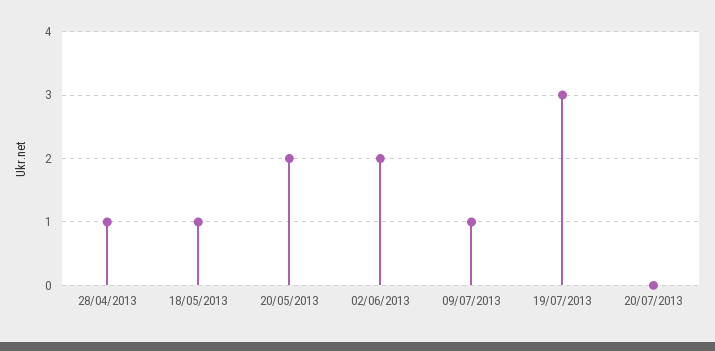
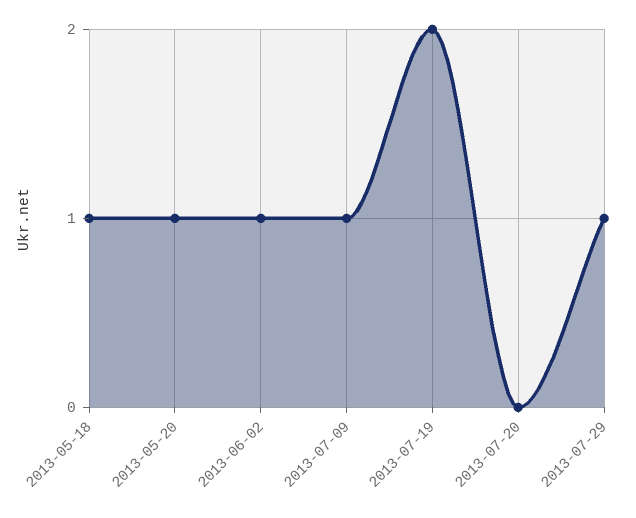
28/04/2013: 1 -> none
20/05/2013: 2 -> 1
02/06/2013: 2 -> 1
19/07/2013: 3 -> 2
2013-07-29: none -> 1

